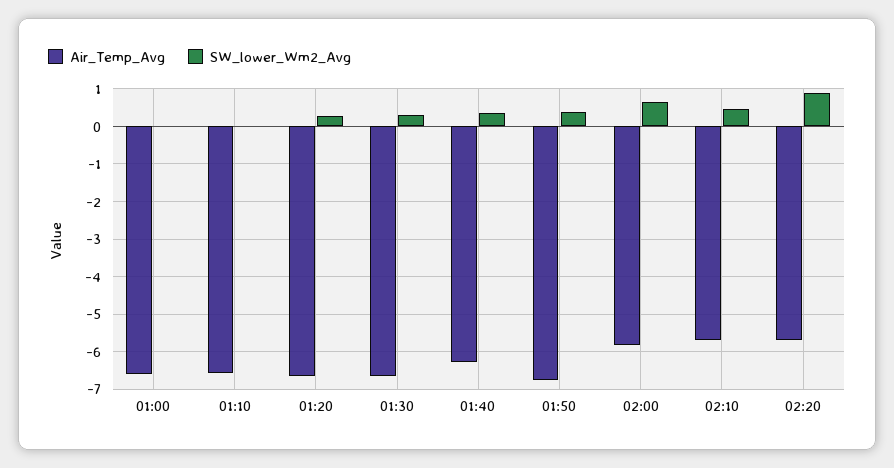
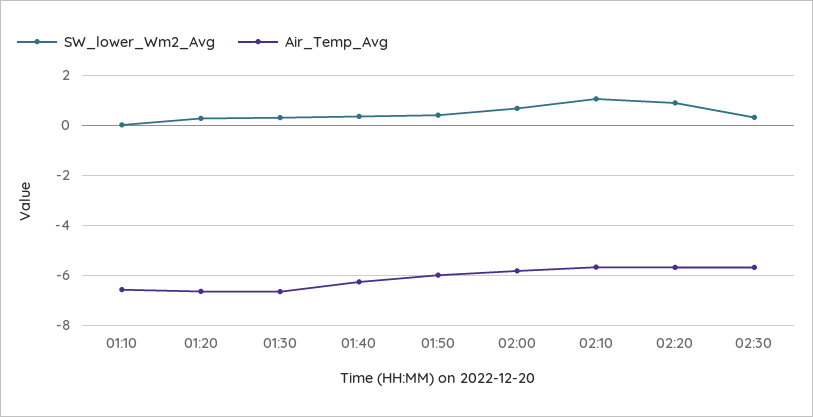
Air_Temp_Avg, 01:00: -6.6 -> none
SW_lower_Wm2_Avg, 01:00: 0 -> none
Air_Temp_Avg, 01:50: -6.8 -> -6
SW_lower_Wm2_Avg, 02:10: 0.4 -> 1
SW_lower_Wm2_Avg, 02:30: none -> 0.25
Air_Temp_Avg, 02:30: none -> -5.75

